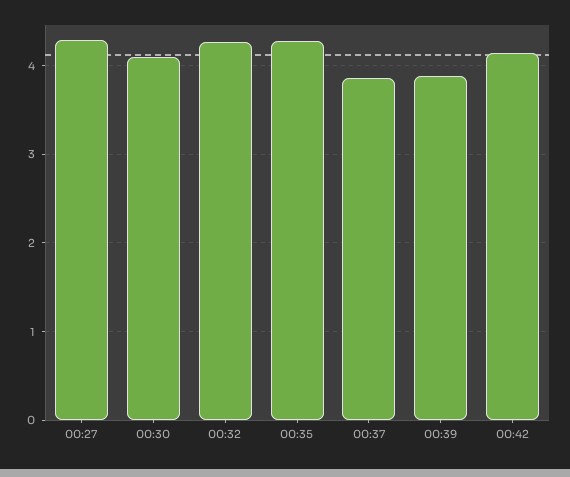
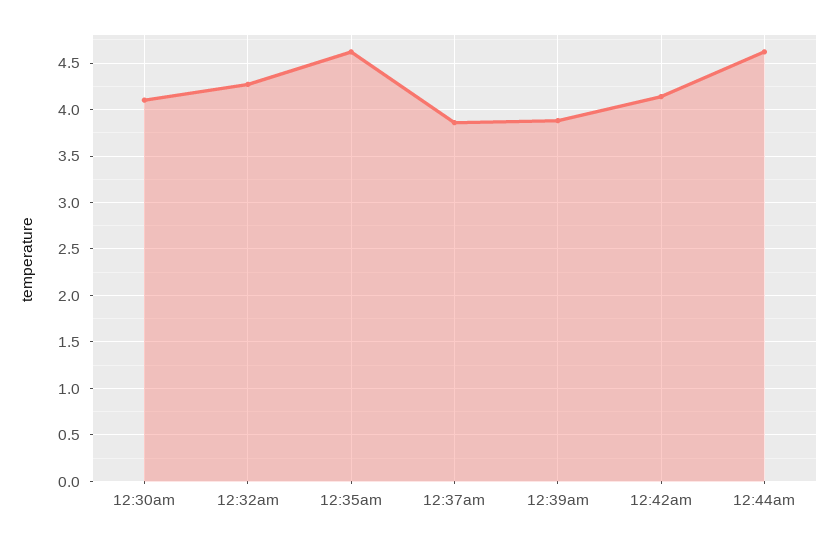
00:27: 4.3 -> none
00:35: 4.3 -> 4.6
12:44am: none -> 4.6

